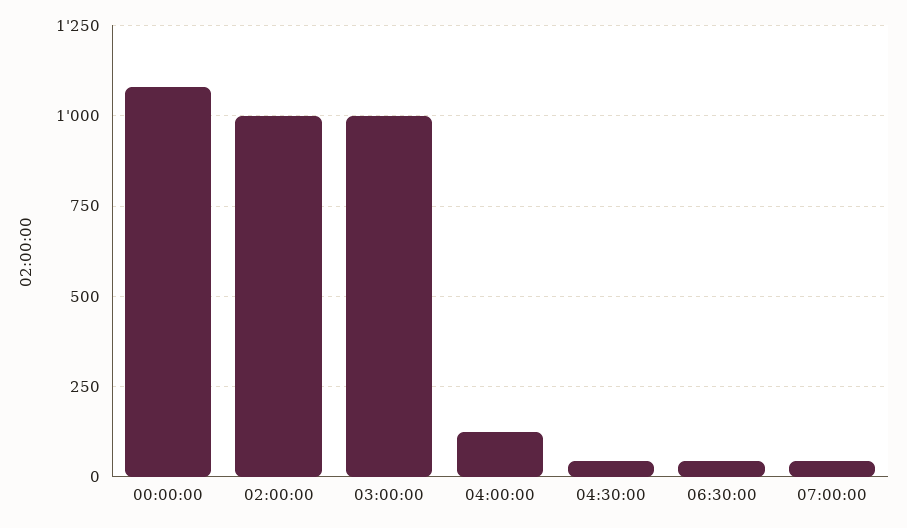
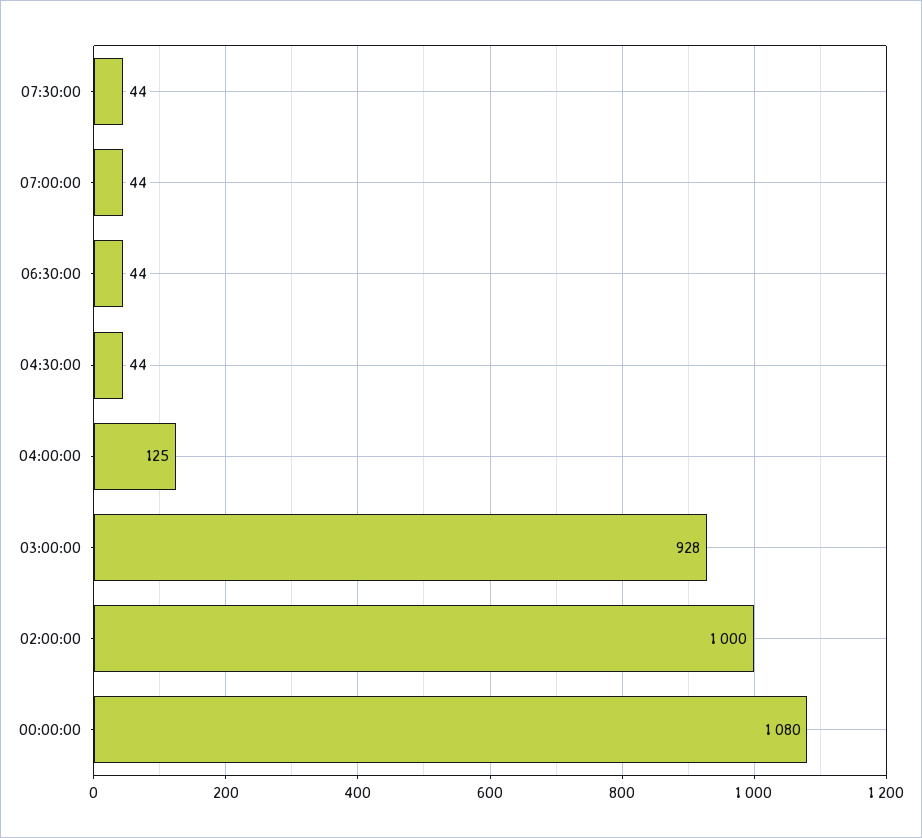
03:00:00: 1000 -> 928
07:30:00: none -> 44

